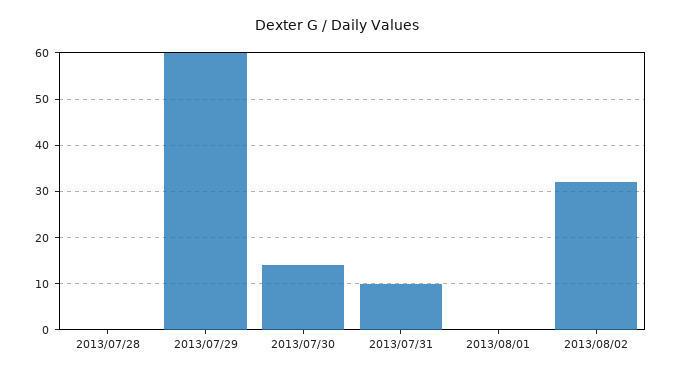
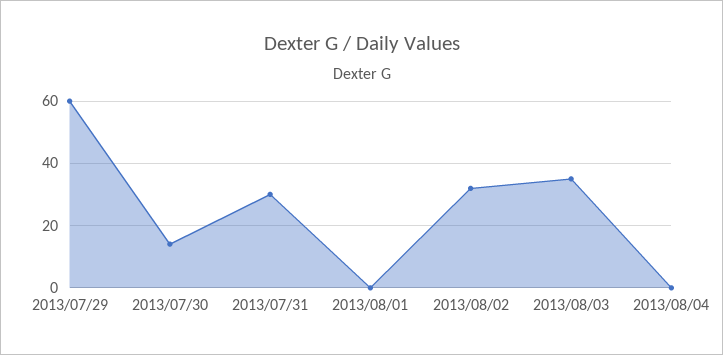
2013/07/28: 0 -> none
2013/07/31: 10 -> 30
2013/08/03: none -> 35
2013/08/04: none -> 0

